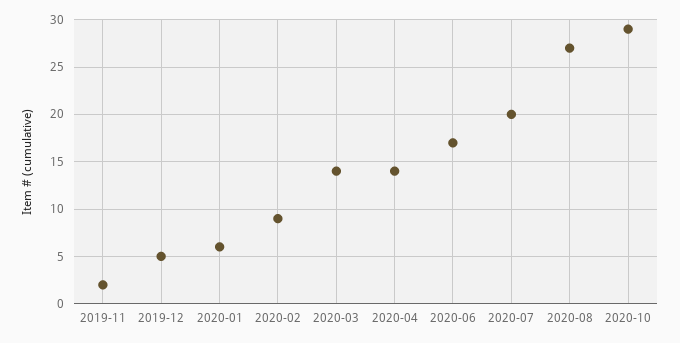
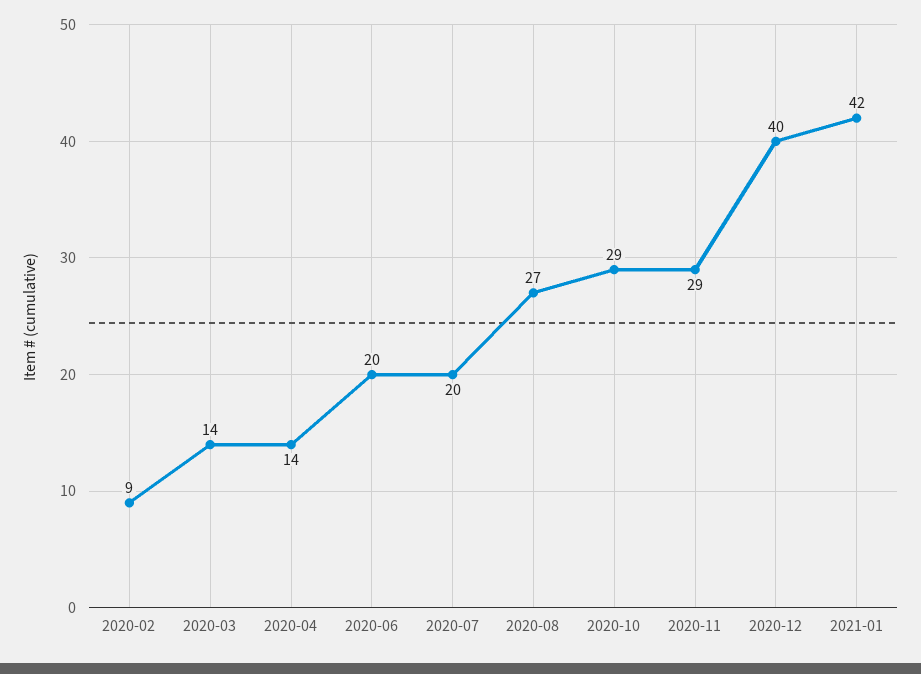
2019-11: 2 -> none
2019-12: 5 -> none
2020-01: 6 -> none
2020-06: 17 -> 20
2020-11: none -> 29
2020-12: none -> 40
2021-01: none -> 42

